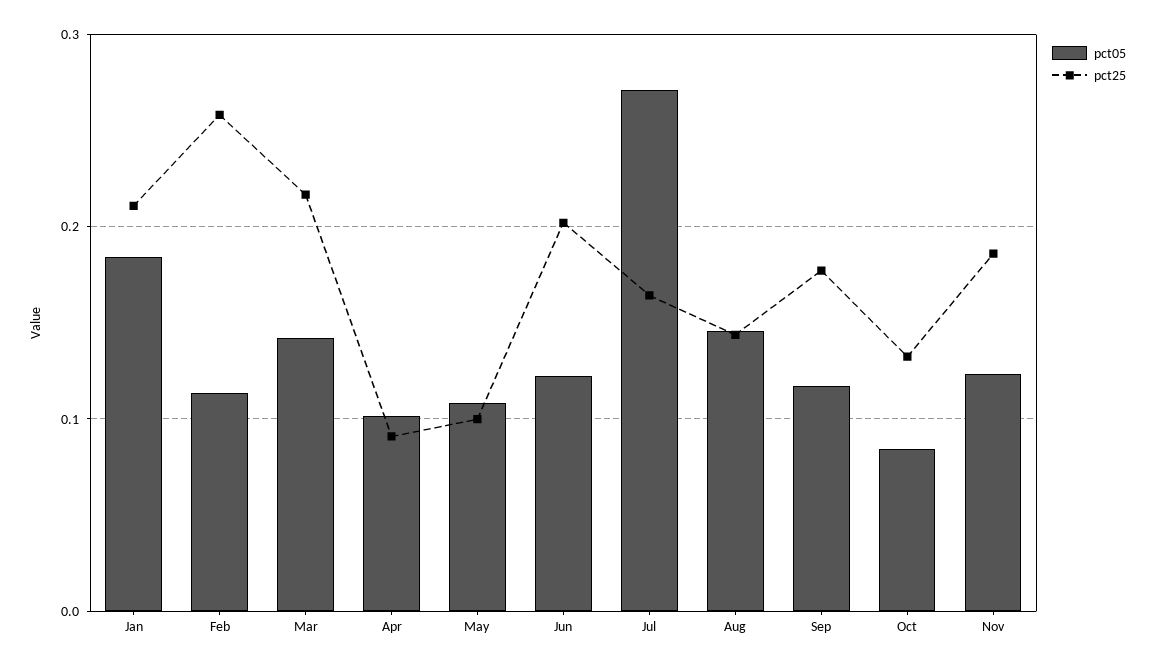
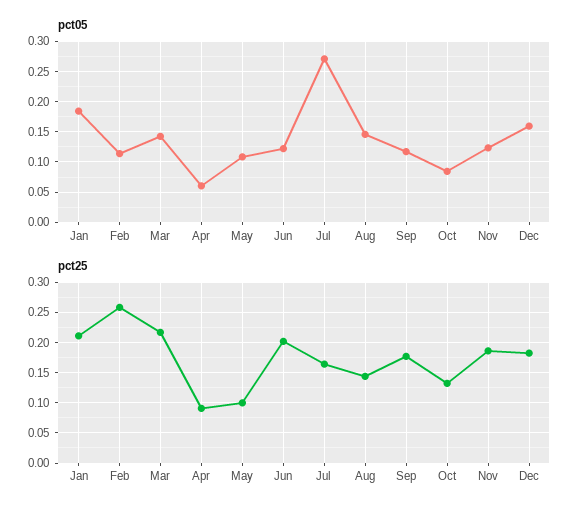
pct05, Apr: 0.1 -> 0.06
pct05, Dec: none -> 0.16
pct25, Dec: none -> 0.18

